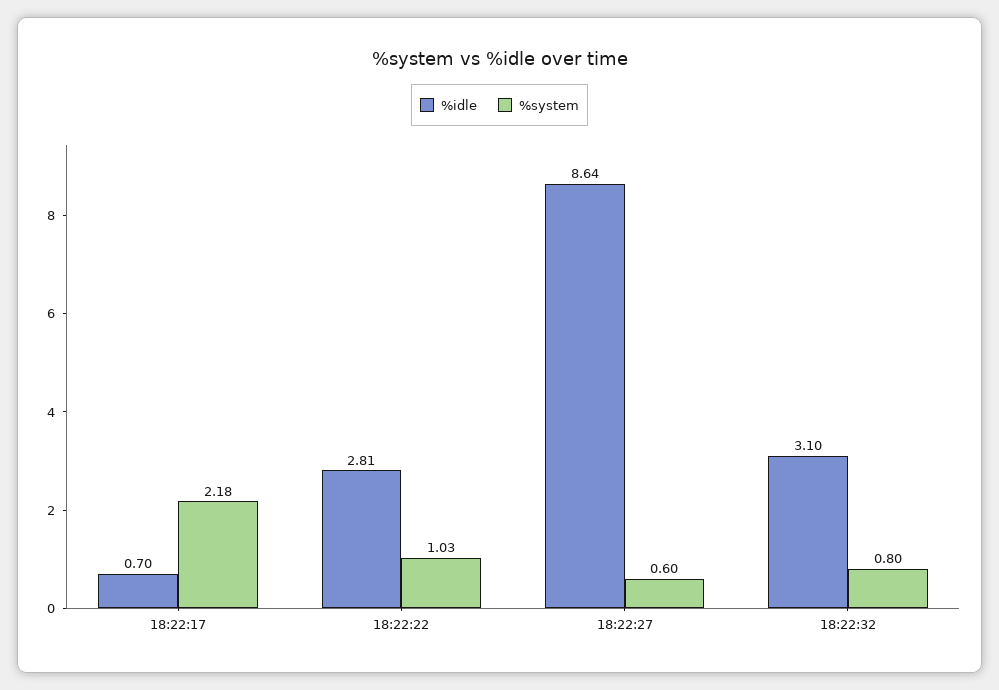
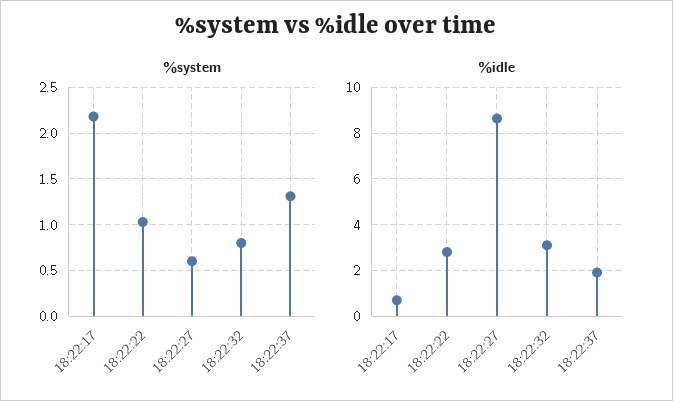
%system, 18:22:37: none -> 1.3
%idle, 18:22:37: none -> 2

